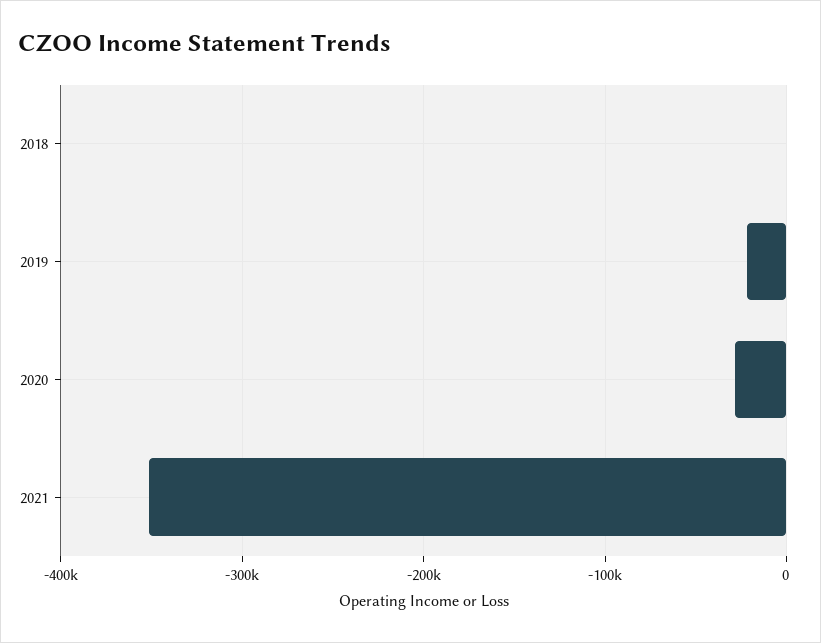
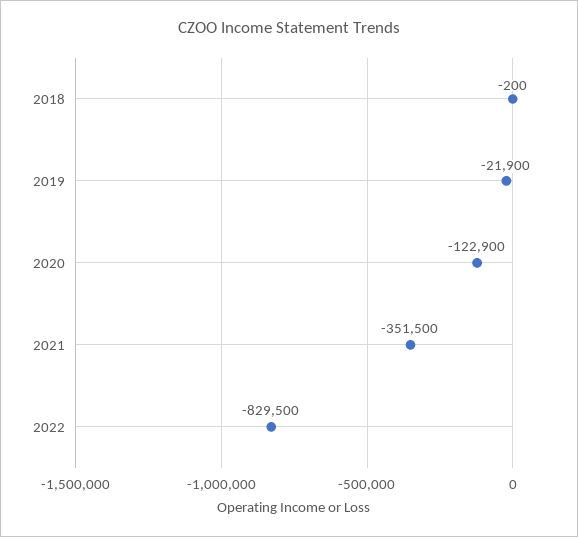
2020: -30000 -> -122900
2022: none -> -829500

